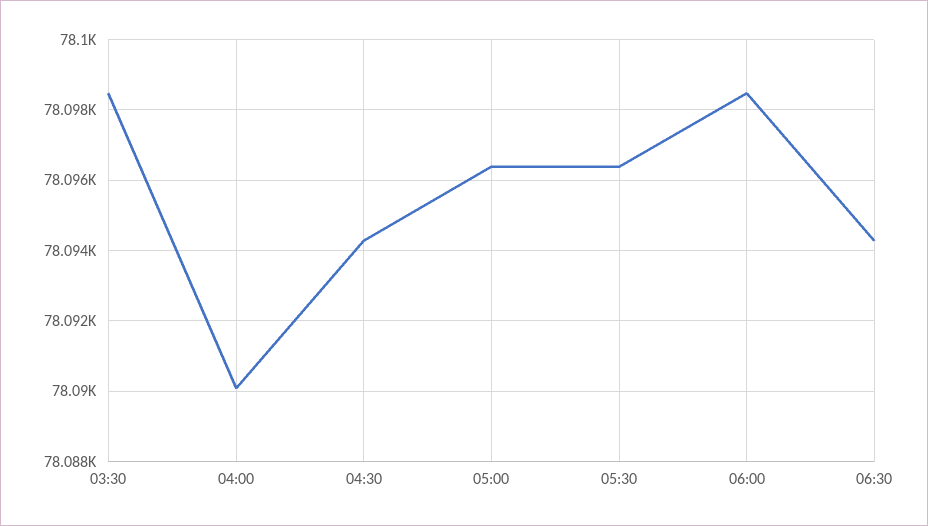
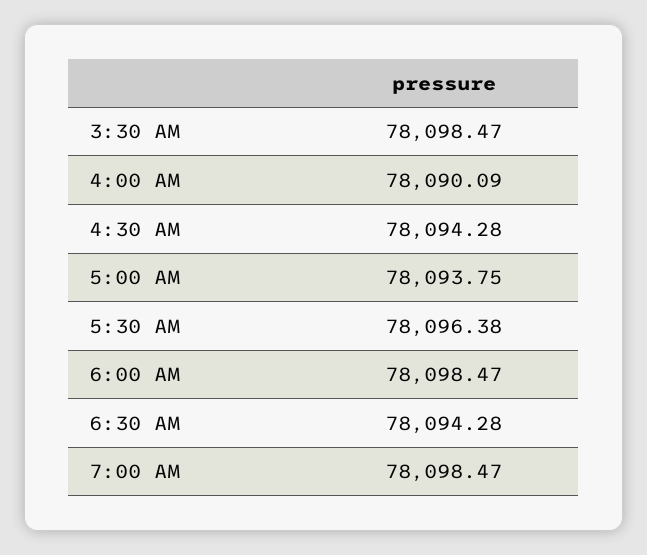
05:00: 78096.4 -> 78093.75
7:00 AM: none -> 78098.47

